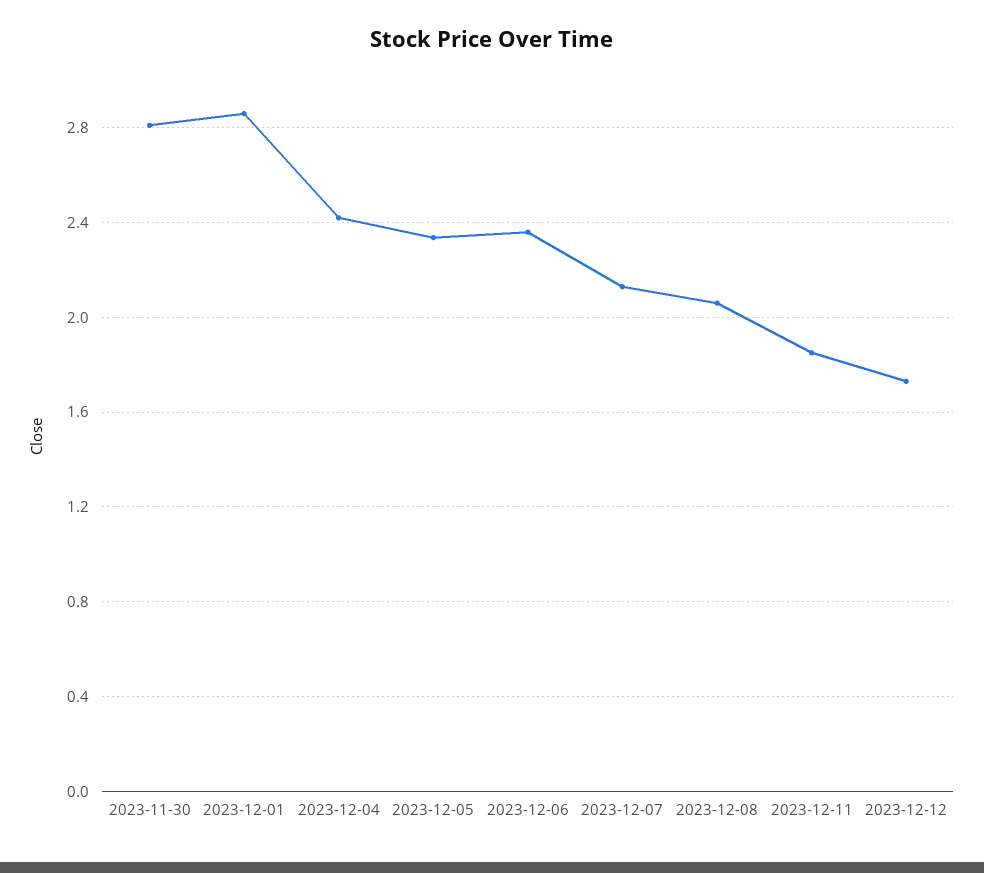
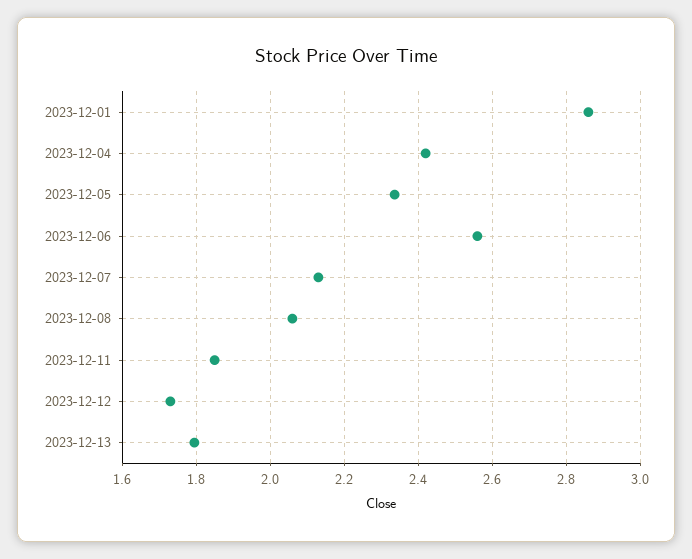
2023-11-30: 2.8 -> none
2023-12-06: 2.35 -> 2.56
2023-12-13: none -> 1.8

